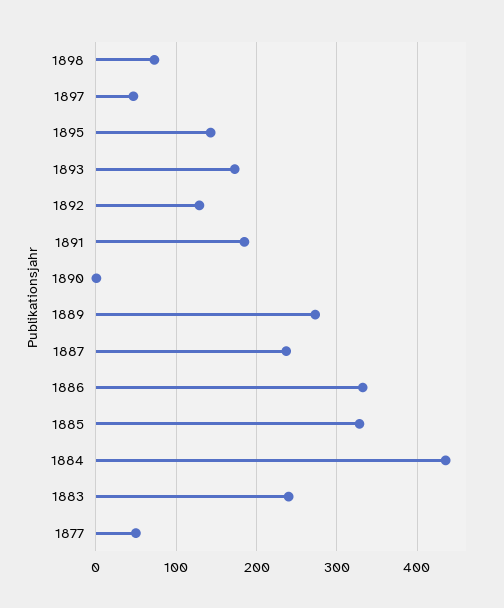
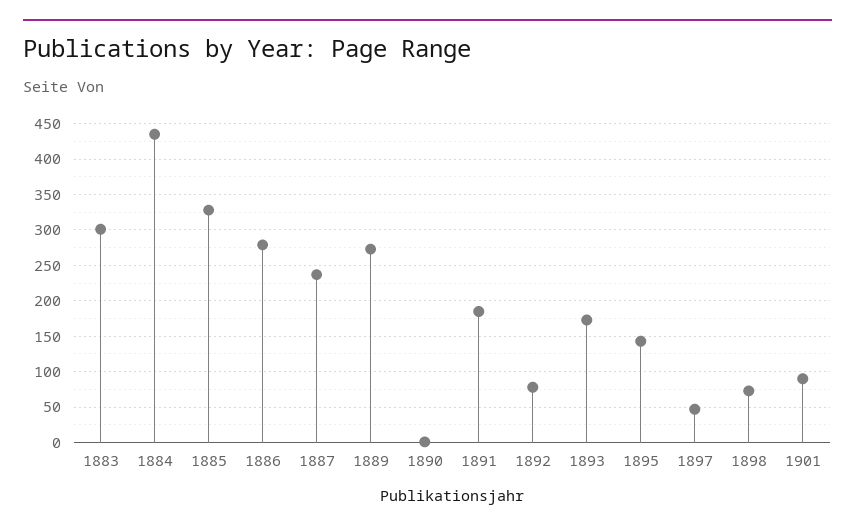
1892: 130 -> 80
1886: 330 -> 280
1883: 240 -> 300
1877: 50 -> none
1901: none -> 90

